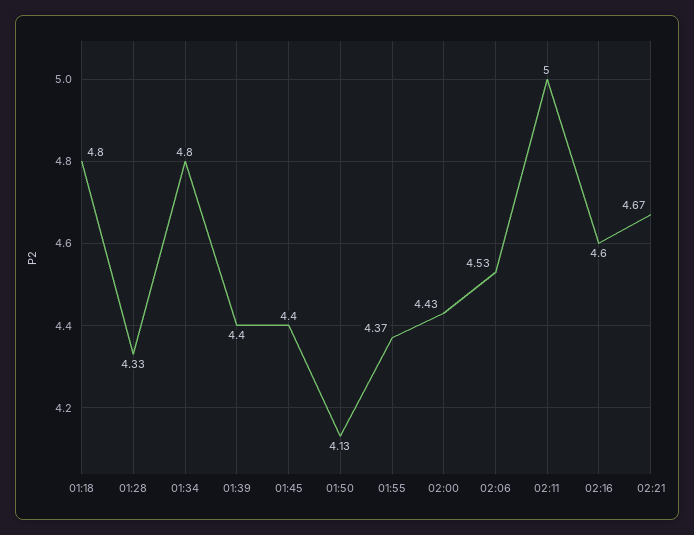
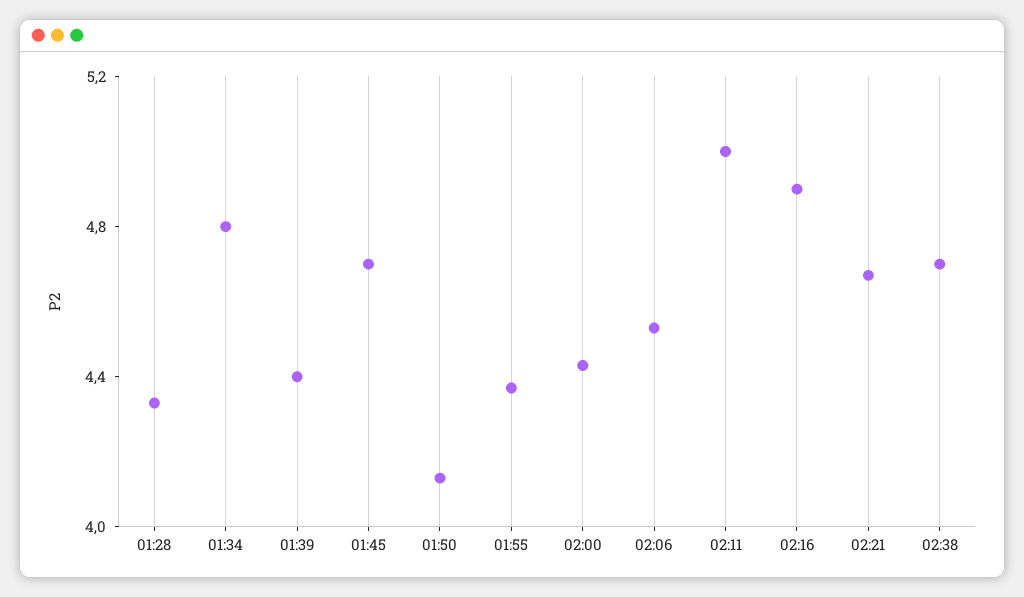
01:18: 4.8 -> none
01:45: 4.4 -> 4.7
02:16: 4.6 -> 4.9
02:38: none -> 4.7

